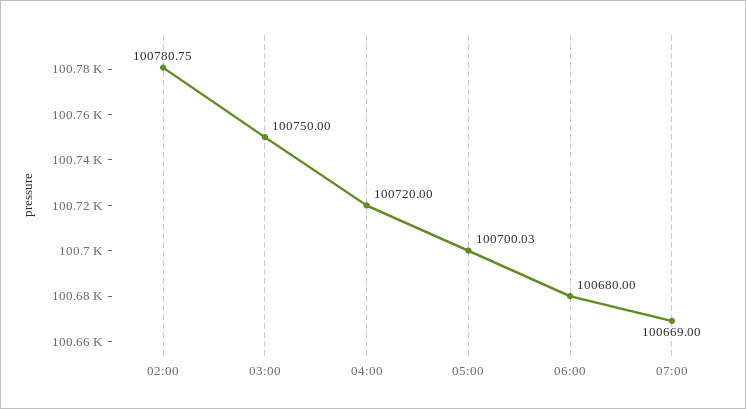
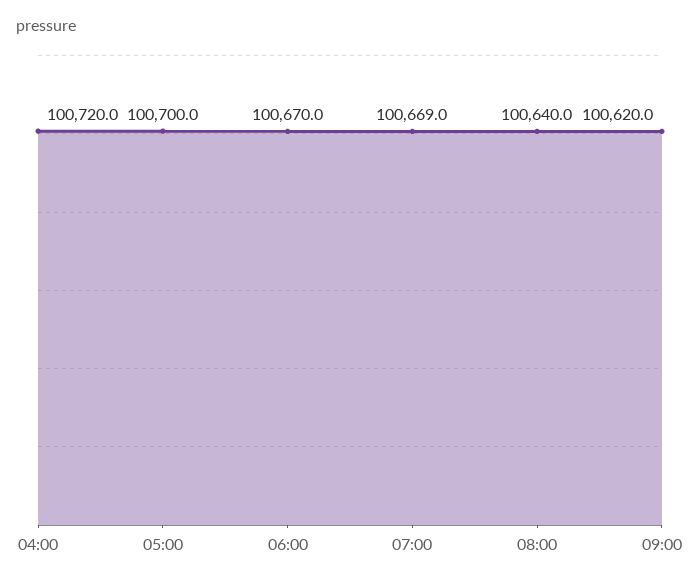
02:00: 100780.75 -> none
03:00: 100750 -> none
06:00: 100680 -> 100670
08:00: none -> 100640
09:00: none -> 100620

